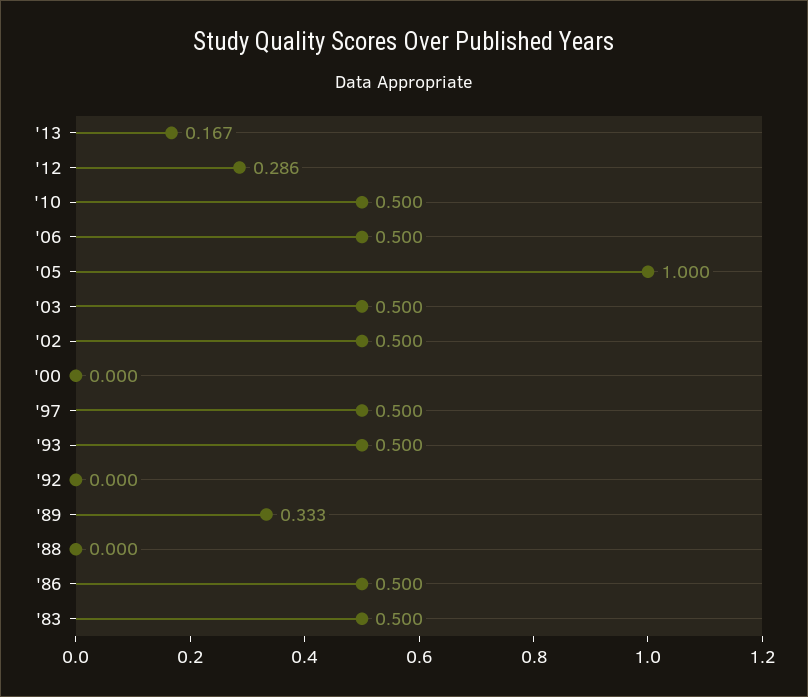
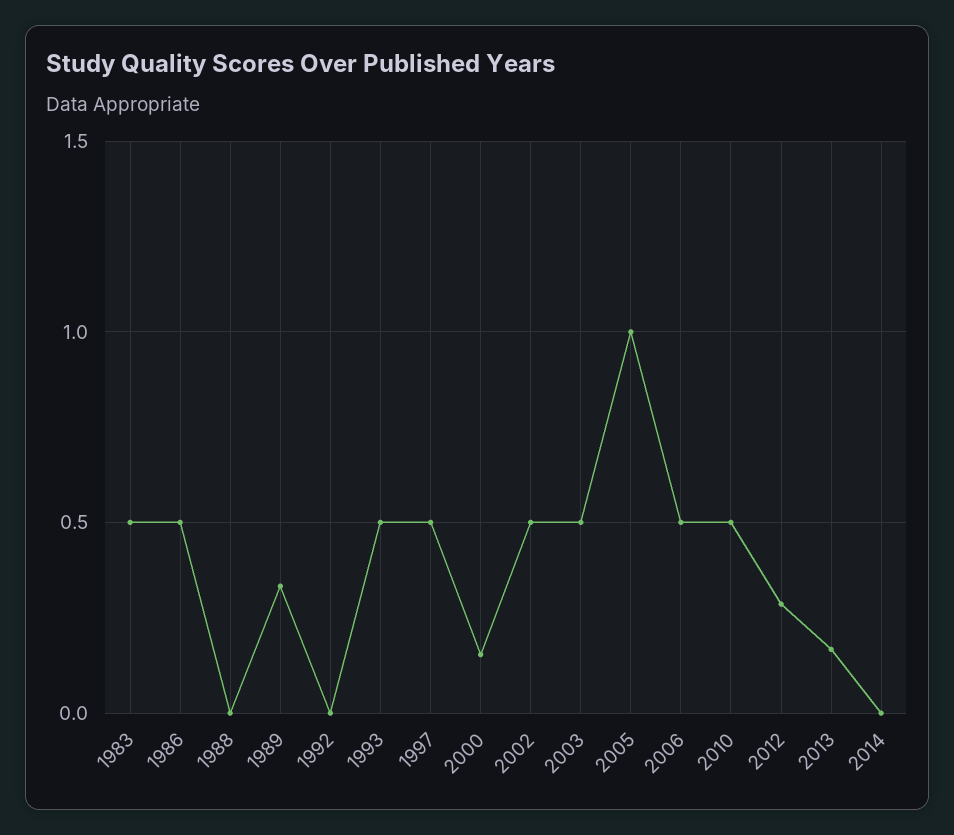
'00: 0 -> 0.15
2014: none -> 0

